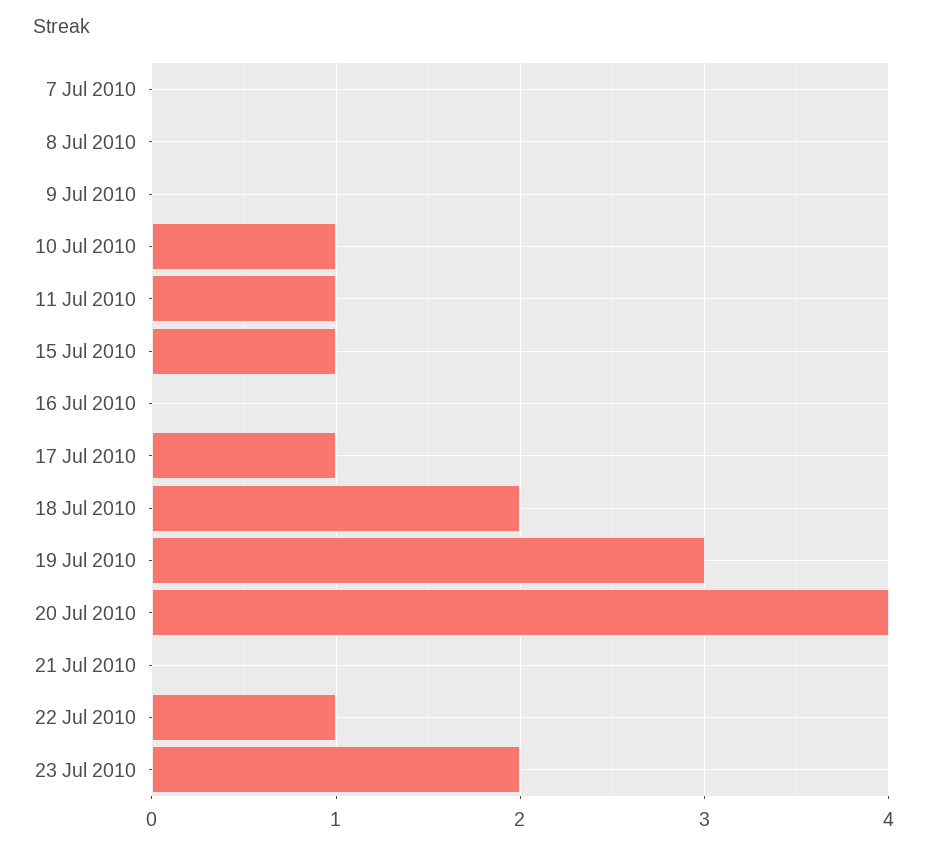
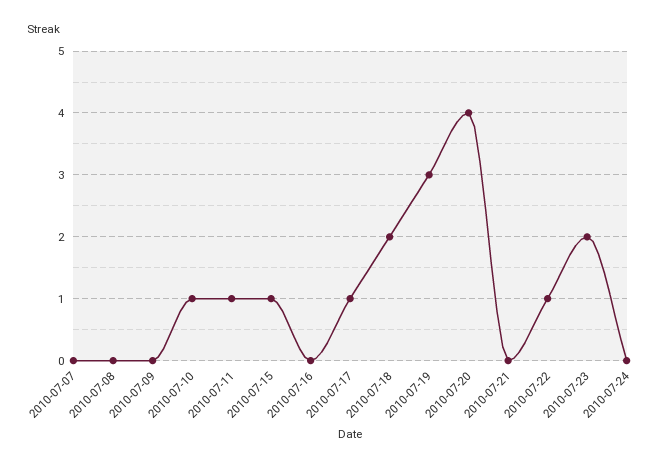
2010-07-24: none -> 0

